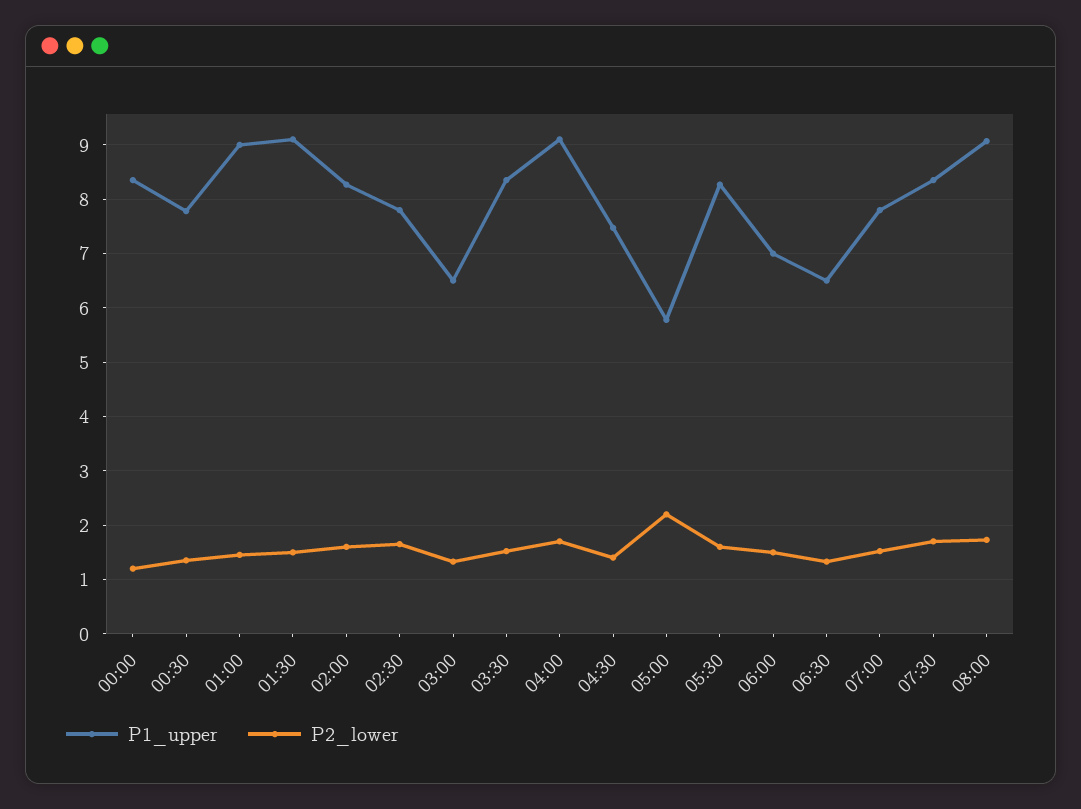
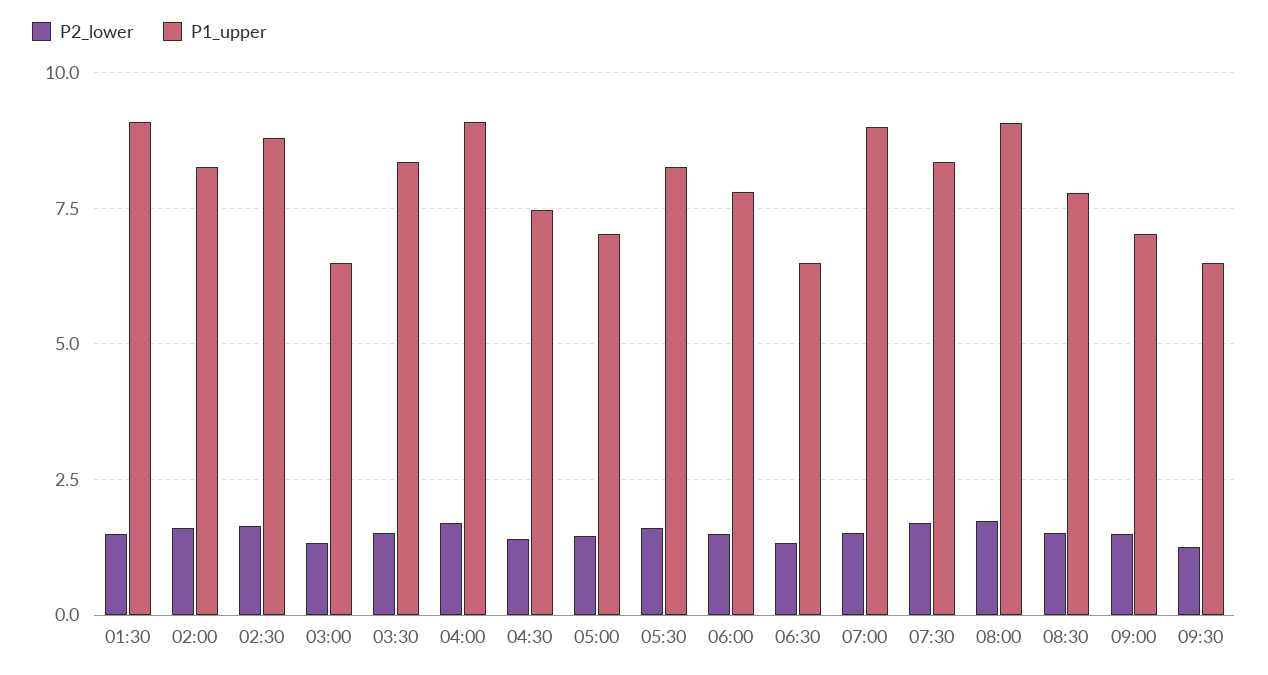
P1_upper, 00:00: 8.4 -> none
P2_lower, 00:00: 1.2 -> none
P1_upper, 00:30: 7.8 -> none
P2_lower, 00:30: 1.4 -> none
P1_upper, 01:00: 9 -> none
P2_lower, 01:00: 1.4 -> none
P1_upper, 02:30: 7.8 -> 8.75
P1_upper, 05:00: 5.8 -> 7
P2_lower, 05:00: 2.2 -> 1.5
P1_upper, 06:00: 7 -> 7.75
P1_upper, 07:00: 7.8 -> 9
P2_lower, 08:30: none -> 1.5
P1_upper, 08:30: none -> 7.75
P2_lower, 09:00: none -> 1.5
P1_upper, 09:00: none -> 7
P2_lower, 09:30: none -> 1.25
P1_upper, 09:30: none -> 6.5

